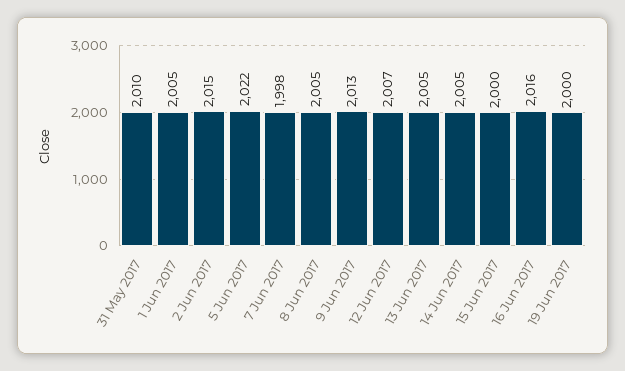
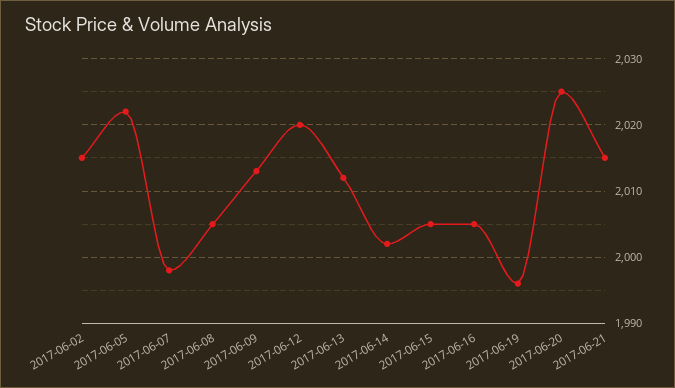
31 May 2017: 2010 -> none
1 Jun 2017: 2005 -> none
12 Jun 2017: 2007 -> 2020
13 Jun 2017: 2005 -> 2012
14 Jun 2017: 2005 -> 2002
15 Jun 2017: 2000 -> 2005
16 Jun 2017: 2016 -> 2005
19 Jun 2017: 2000 -> 1996
2017-06-20: none -> 2025
2017-06-21: none -> 2015

